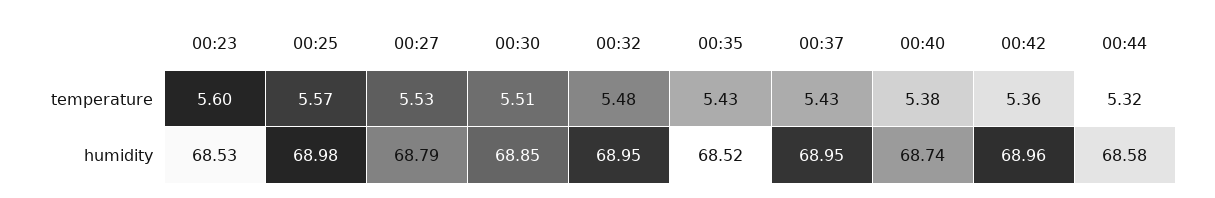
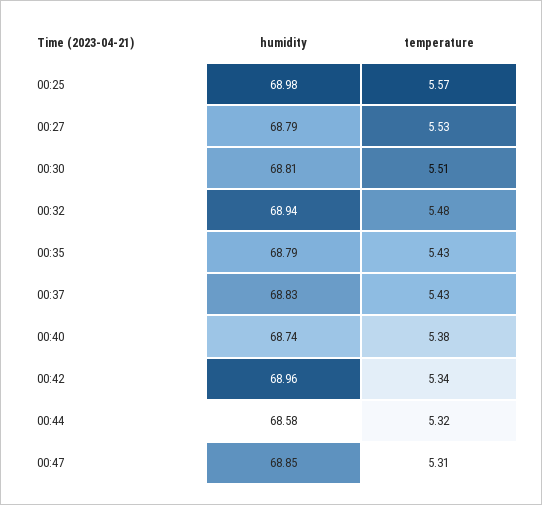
00:23, temperature: 5.6 -> none
00:42, temperature: 5.36 -> 5.34
00:23, humidity: 68.53 -> none
00:30, humidity: 68.85 -> 68.81
00:32, humidity: 68.95 -> 68.94
00:35, humidity: 68.52 -> 68.79
00:37, humidity: 68.95 -> 68.83
00:47, humidity: none -> 68.85
00:47, temperature: none -> 5.31

